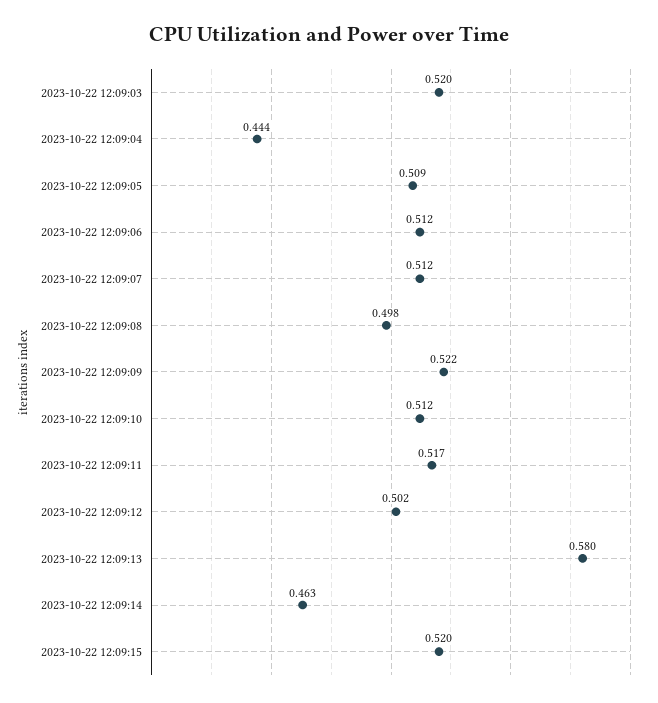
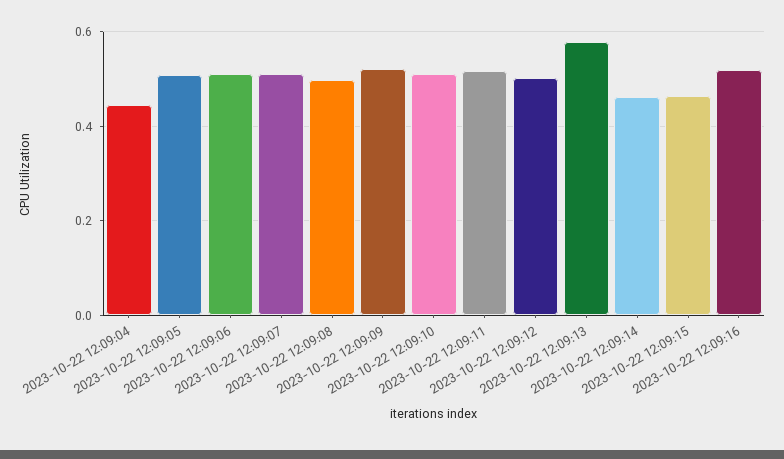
2023-10-22 12:09:03: 0.52 -> none
2023-10-22 12:09:15: 0.52 -> 0.46
2023-10-22 12:09:16: none -> 0.52

